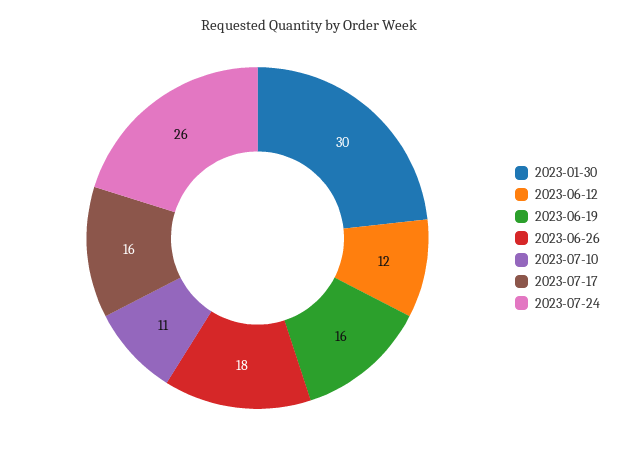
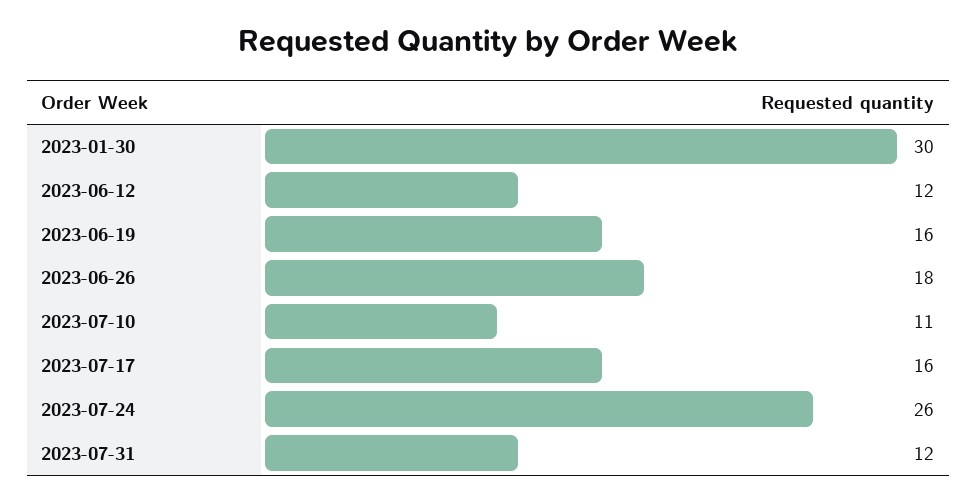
2023-07-31: none -> 12

